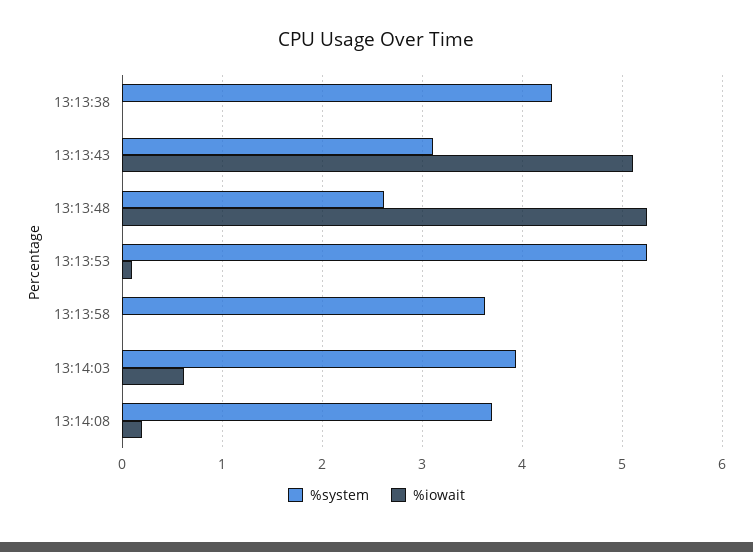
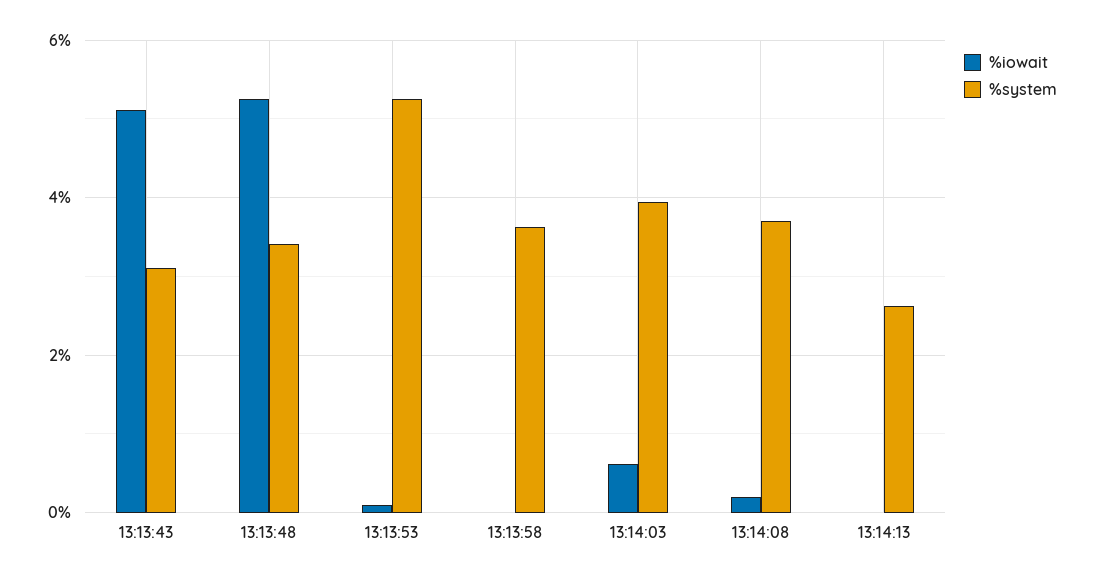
%system, 13:13:38: 4.3 -> none
%iowait, 13:13:38: 0 -> none
%system, 13:13:48: 2.6 -> 3.4
%iowait, 13:14:13: none -> 0
%system, 13:14:13: none -> 2.6

